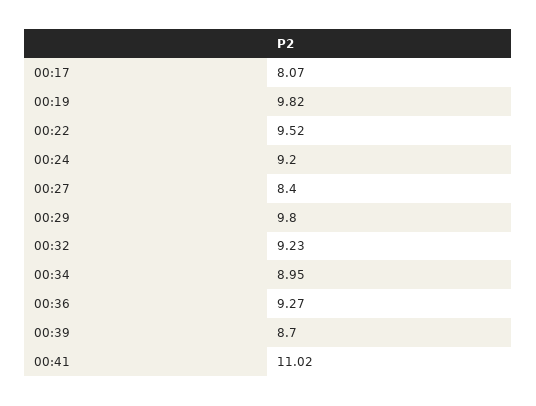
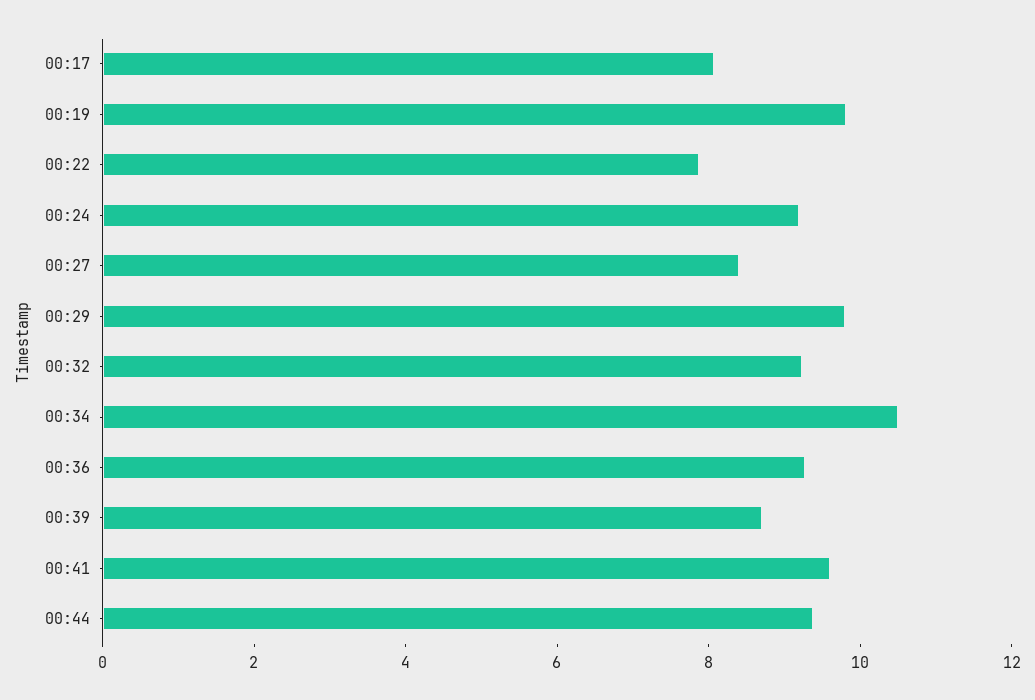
00:22: 9.52 -> 8
00:34: 8.95 -> 10.5
00:41: 11.02 -> 9.5
00:44: none -> 9.5

